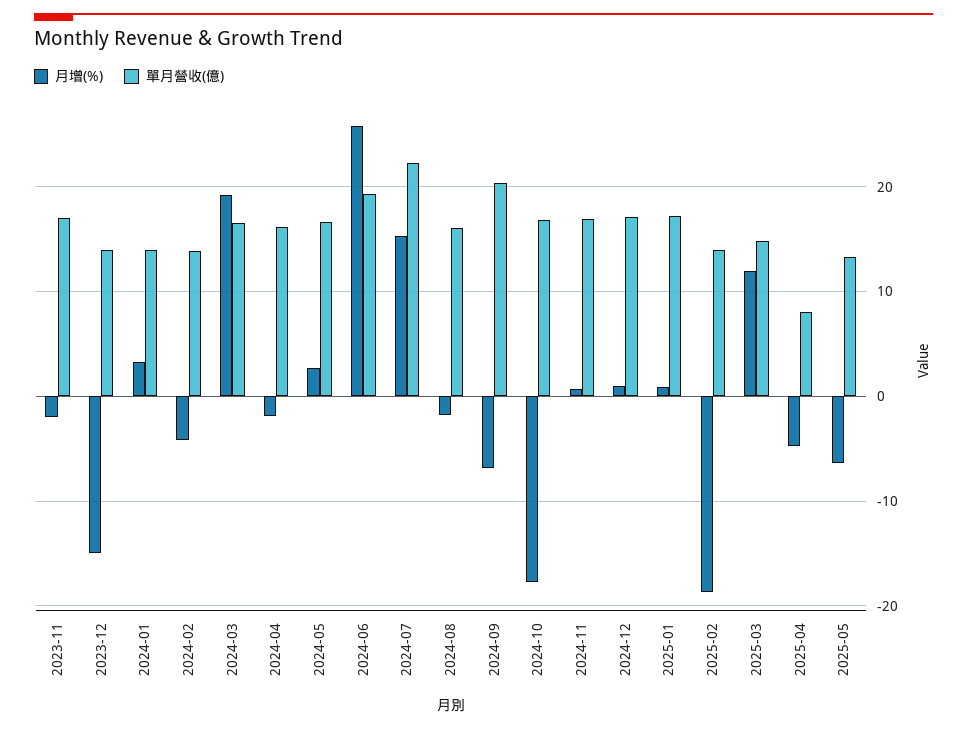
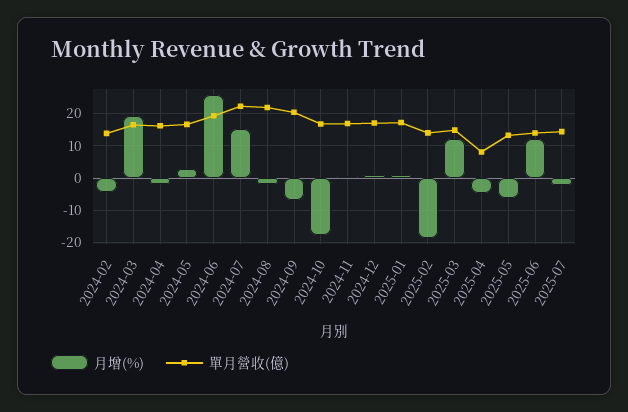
月增(%), 2023-11: -2 -> none
單月營收(億), 2023-11: 17 -> none
月增(%), 2023-12: -15 -> none
單月營收(億), 2023-12: 14 -> none
月增(%), 2024-01: 3 -> none
單月營收(億), 2024-01: 14 -> none
單月營收(億), 2024-08: 16 -> 22
月增(%), 2025-06: none -> 12
單月營收(億), 2025-06: none -> 14
月增(%), 2025-07: none -> -2
單月營收(億), 2025-07: none -> 14

